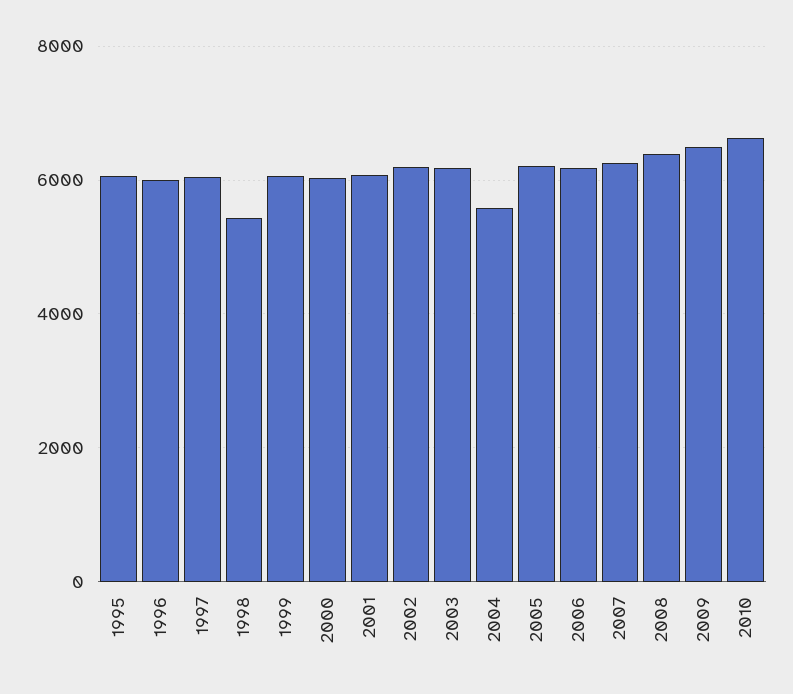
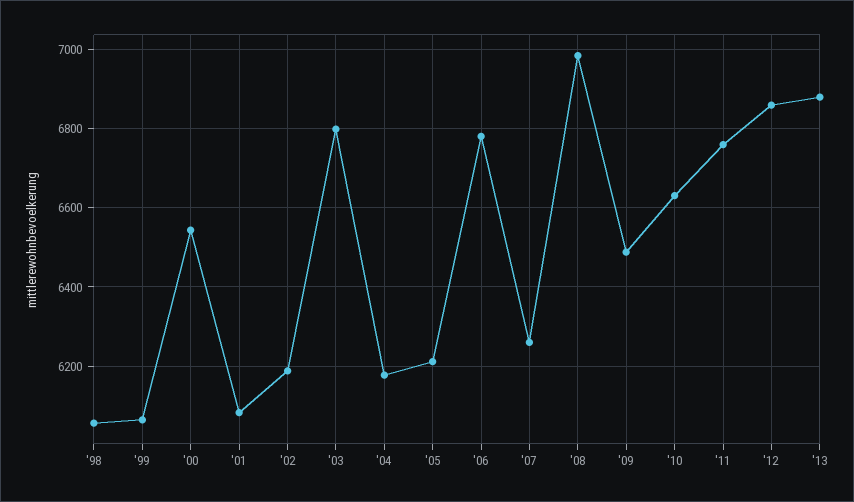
1995: 6000 -> none
1996: 6000 -> none
1997: 6000 -> none
1998: 5400 -> 6060
2000: 6000 -> 6540
2003: 6200 -> 6800
2004: 5600 -> 6180
2006: 6200 -> 6780
2008: 6400 -> 6980
'11: none -> 6760
'12: none -> 6860
'13: none -> 6880

